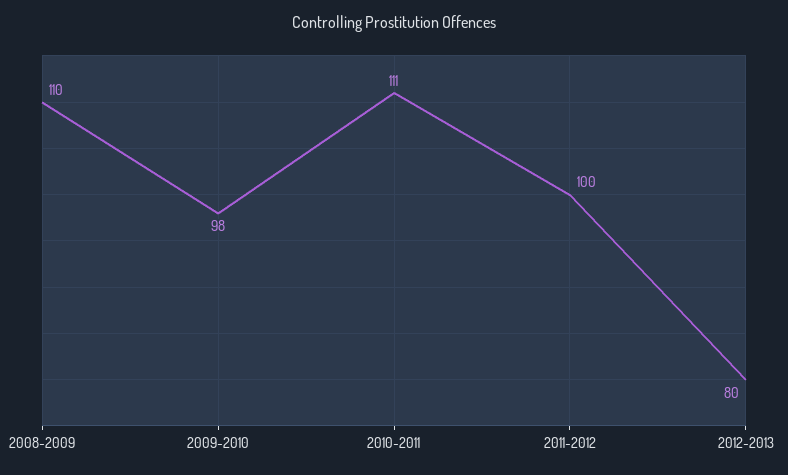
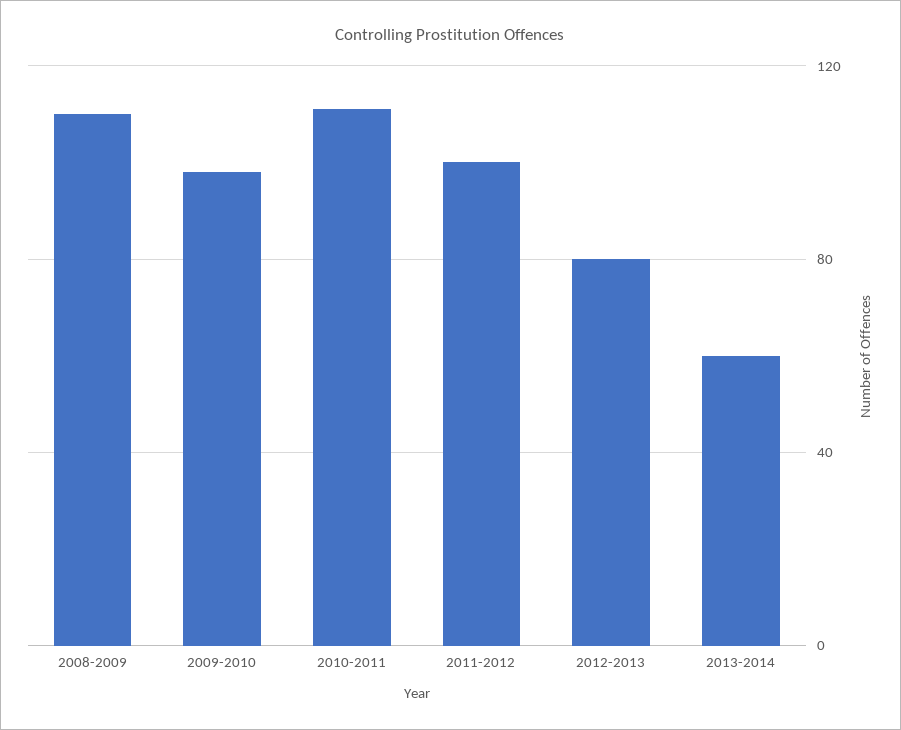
2013-2014: none -> 60

